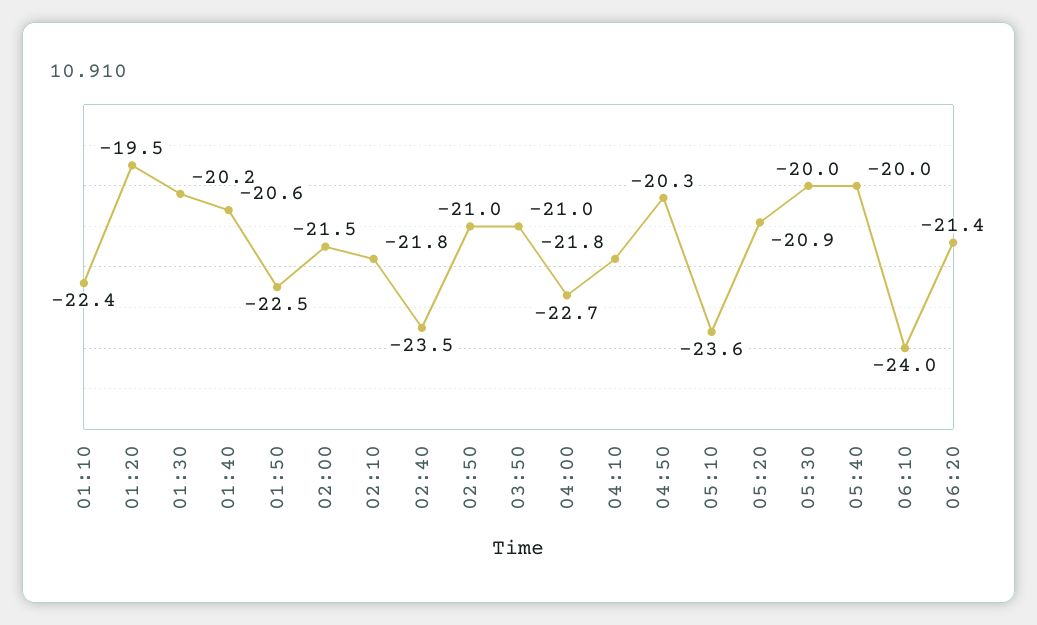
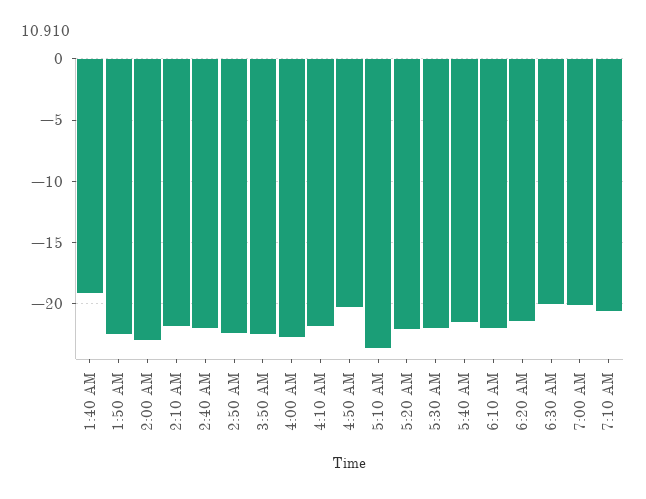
01:10: -22.4 -> none
01:20: -19.5 -> none
01:30: -20.2 -> none
01:40: -20.6 -> -19
02:00: -21.5 -> -23
02:40: -23.5 -> -22
02:50: -21 -> -22.5
03:50: -21 -> -22.5
05:20: -20.9 -> -22
05:30: -20 -> -22
05:40: -20 -> -21.5
06:10: -24 -> -22
6:30 AM: none -> -20
7:00 AM: none -> -20
7:10 AM: none -> -20.5

